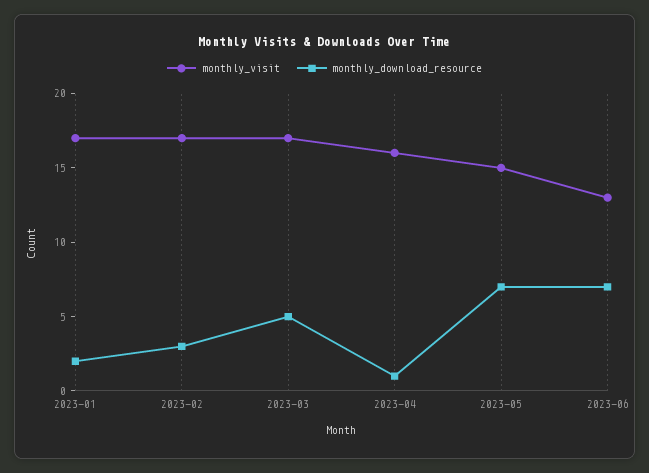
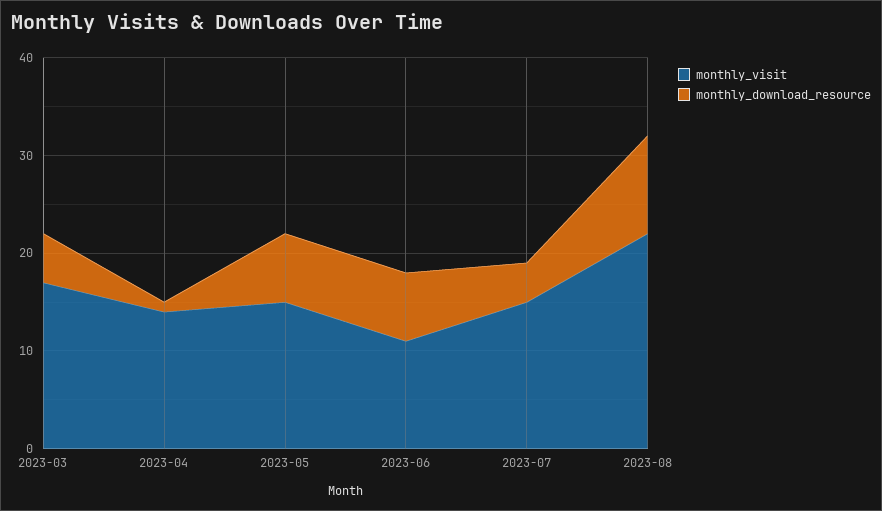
monthly_visit, 2023-01: 17 -> none
monthly_download_resource, 2023-01: 2 -> none
monthly_visit, 2023-02: 17 -> none
monthly_download_resource, 2023-02: 3 -> none
monthly_visit, 2023-04: 16 -> 14
monthly_visit, 2023-06: 13 -> 11
monthly_visit, 2023-07: none -> 15
monthly_download_resource, 2023-07: none -> 4
monthly_visit, 2023-08: none -> 22
monthly_download_resource, 2023-08: none -> 10

